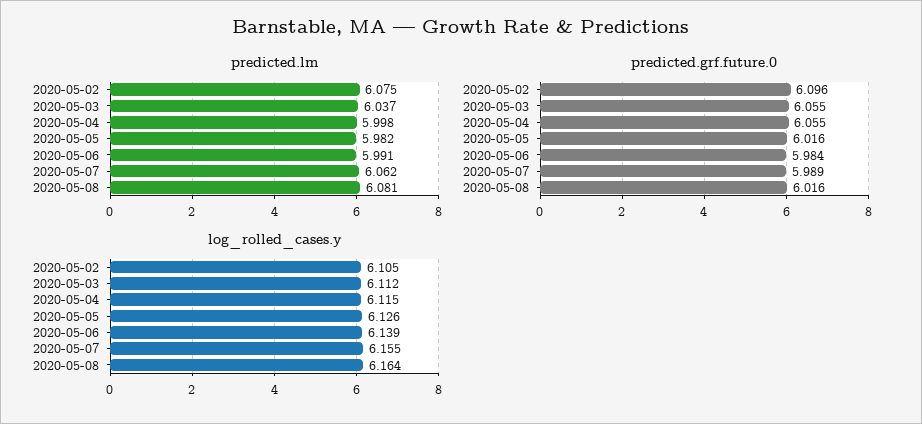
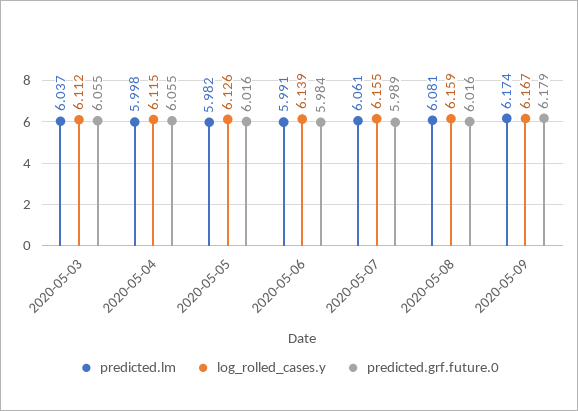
predicted.lm, 2020-05-02: 6.075 -> none
predicted.lm, 2020-05-07: 6.062 -> 6.061
predicted.grf.future.0, 2020-05-02: 6.096 -> none
log_rolled_cases.y, 2020-05-02: 6.105 -> none
log_rolled_cases.y, 2020-05-08: 6.164 -> 6.159
predicted.lm, 2020-05-09: none -> 6.174
log_rolled_cases.y, 2020-05-09: none -> 6.167
predicted.grf.future.0, 2020-05-09: none -> 6.179

